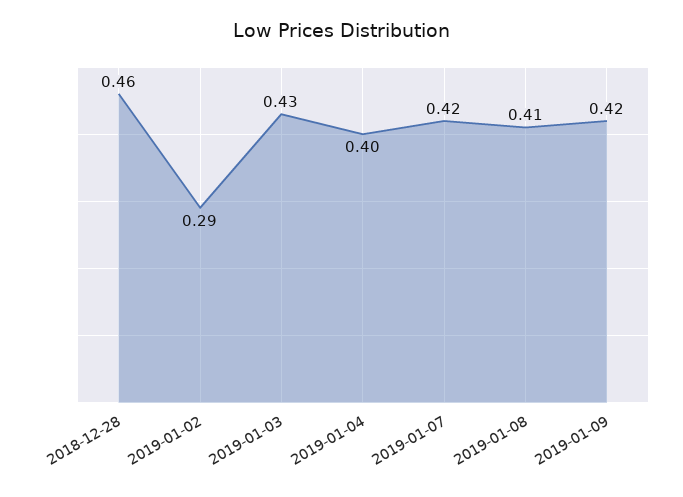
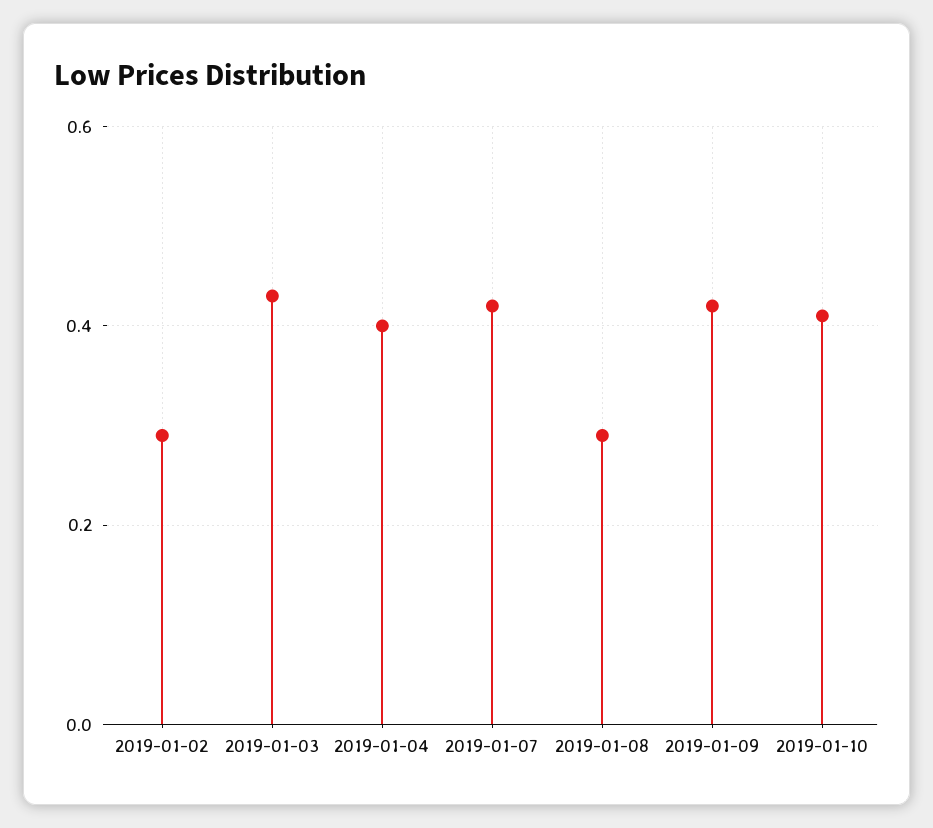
2018-12-28: 0.46 -> none
2019-01-08: 0.41 -> 0.3
2019-01-10: none -> 0.4

